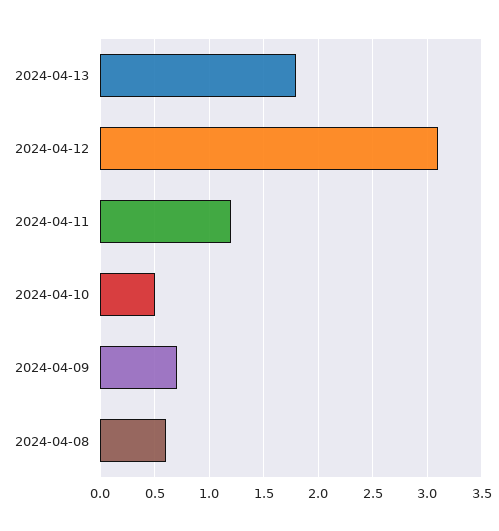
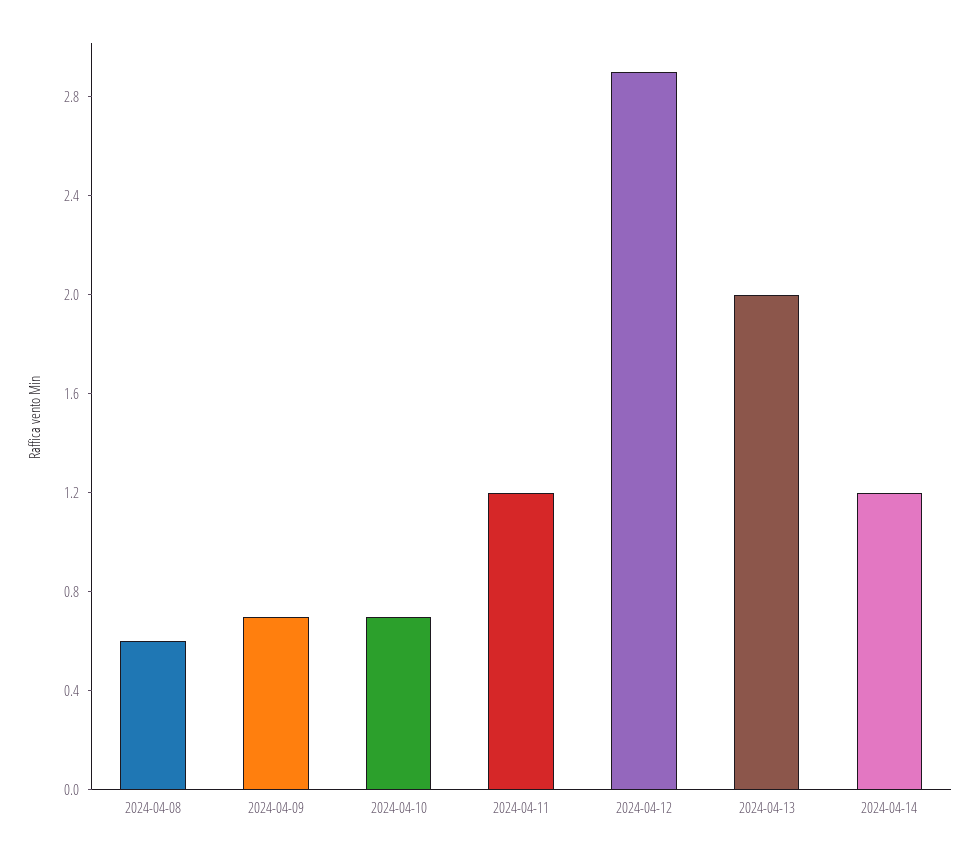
2024-04-13: 1.8 -> 2
2024-04-12: 3.1 -> 2.9
2024-04-10: 0.5 -> 0.7
2024-04-14: none -> 1.2

